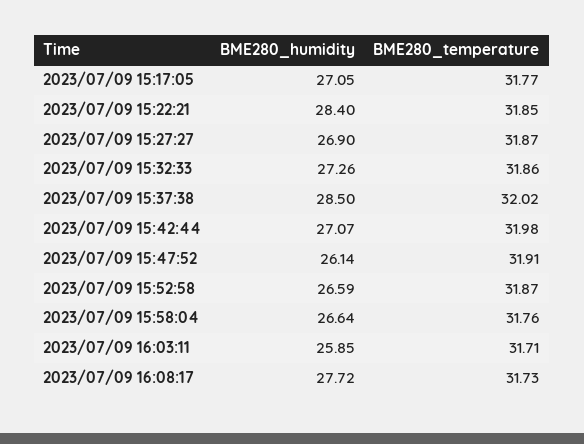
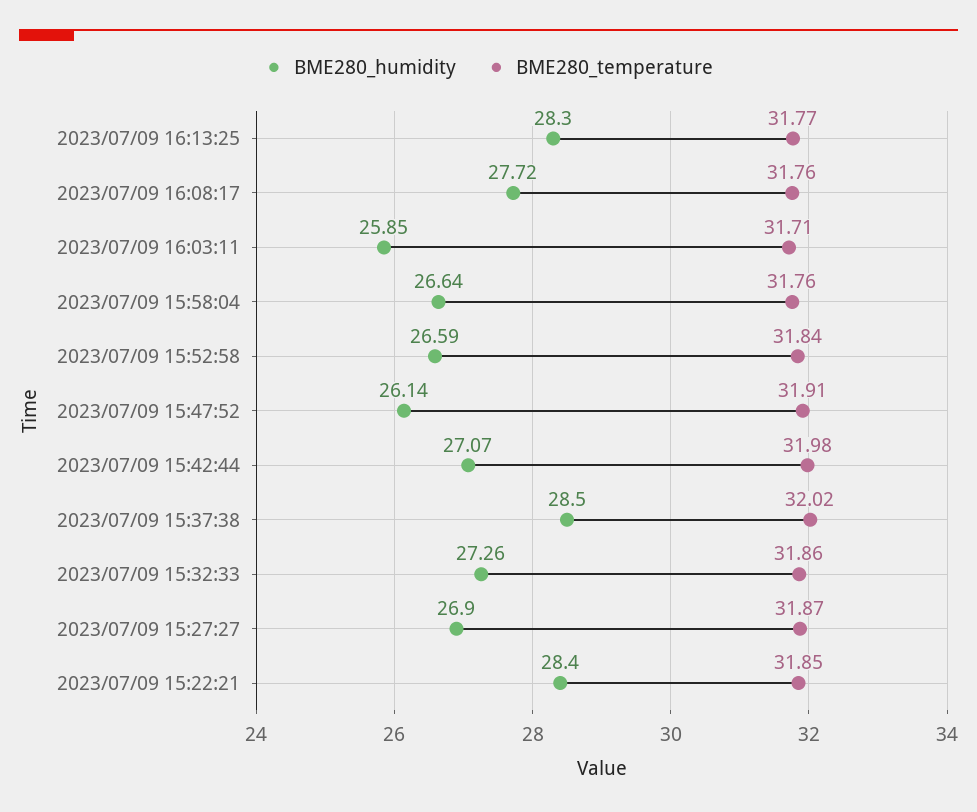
BME280_humidity, 2023/07/09 15:17:05: 27.05 -> none
BME280_temperature, 2023/07/09 15:17:05: 31.77 -> none
BME280_temperature, 2023/07/09 15:52:58: 31.87 -> 31.84
BME280_temperature, 2023/07/09 16:08:17: 31.73 -> 31.76
BME280_humidity, 2023/07/09 16:13:25: none -> 28.3
BME280_temperature, 2023/07/09 16:13:25: none -> 31.77

